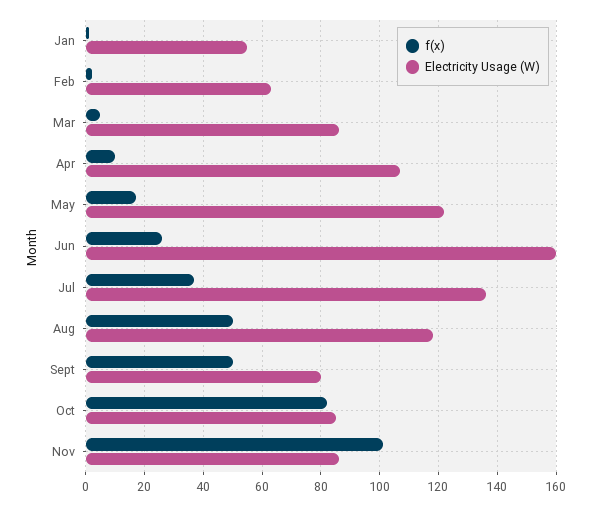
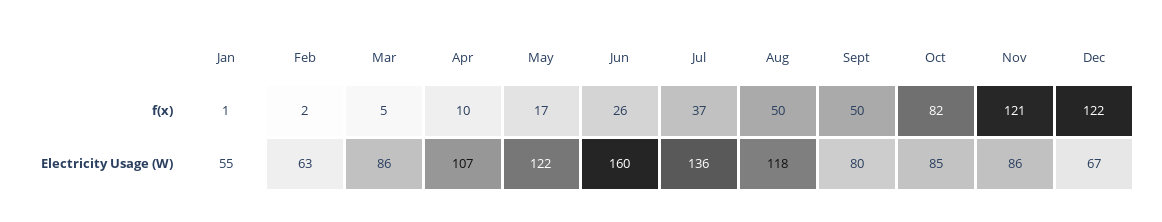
f(x), Nov: 100 -> 121
f(x), Dec: none -> 122
Electricity Usage (W), Dec: none -> 67

